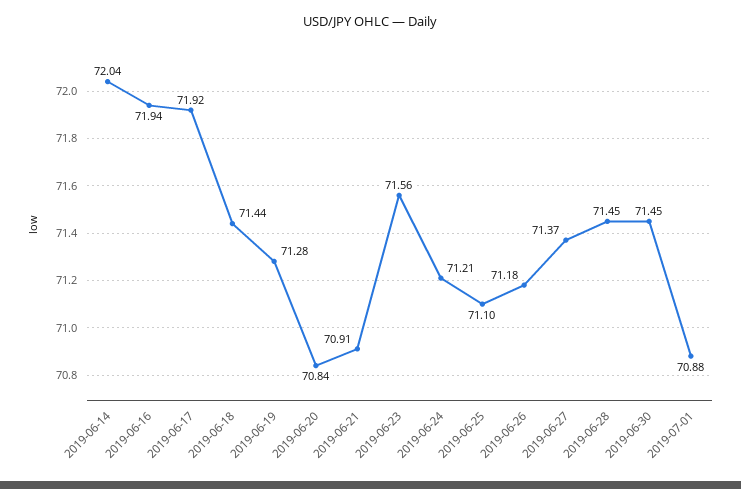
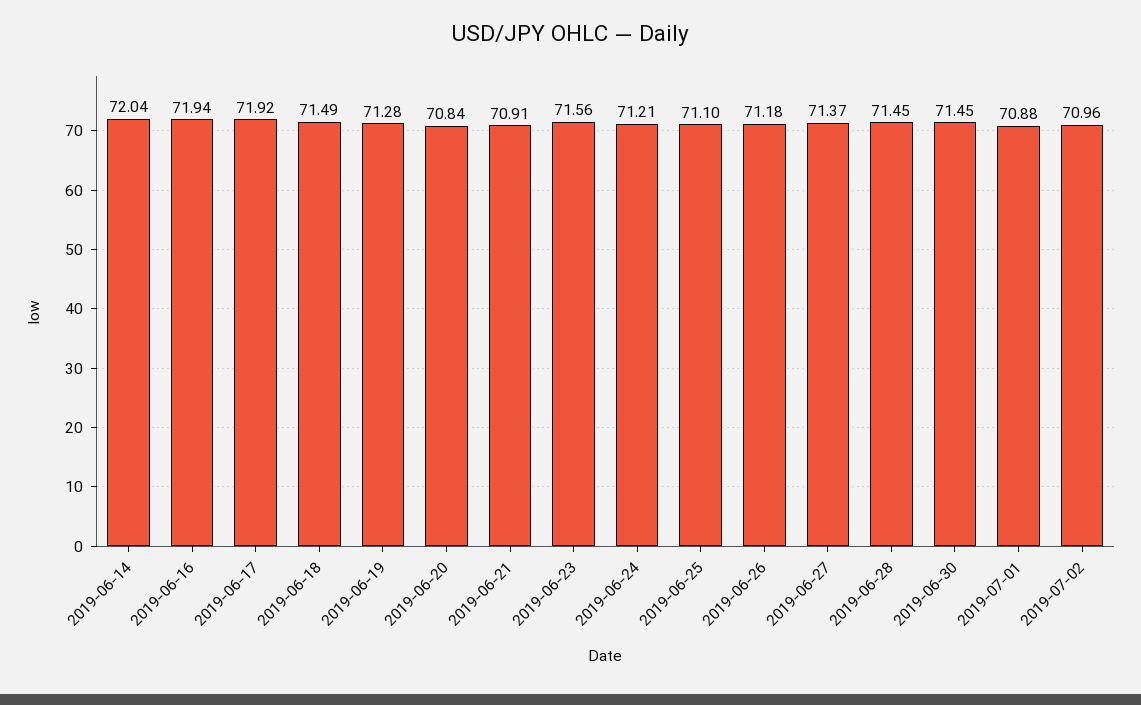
2019-06-18: 71.44 -> 71.49
2019-07-02: none -> 70.96

